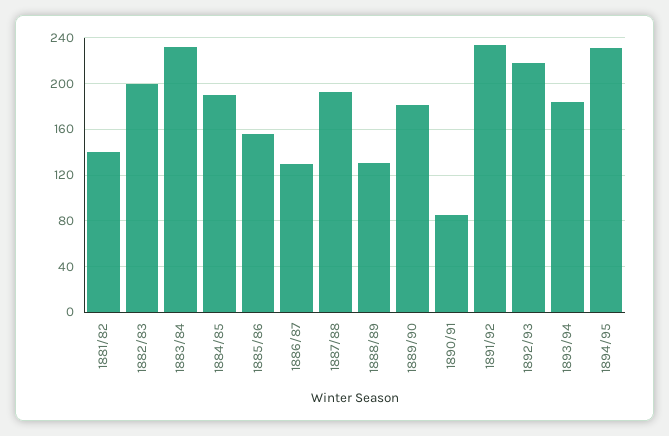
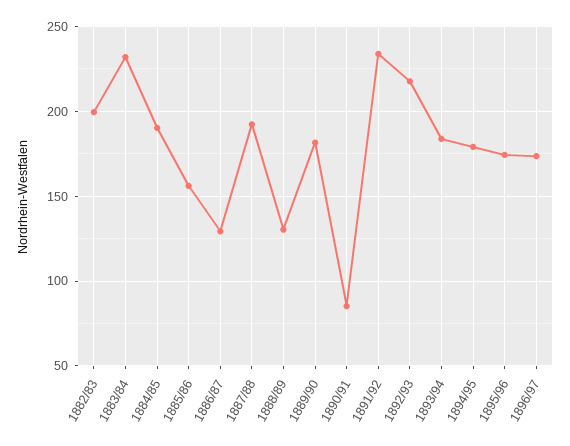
1881/82: 140 -> none
1894/95: 230 -> 180
1895/96: none -> 175
1896/97: none -> 175

